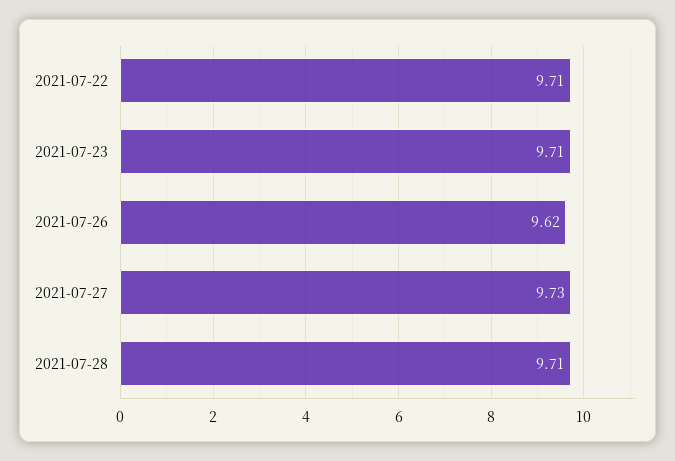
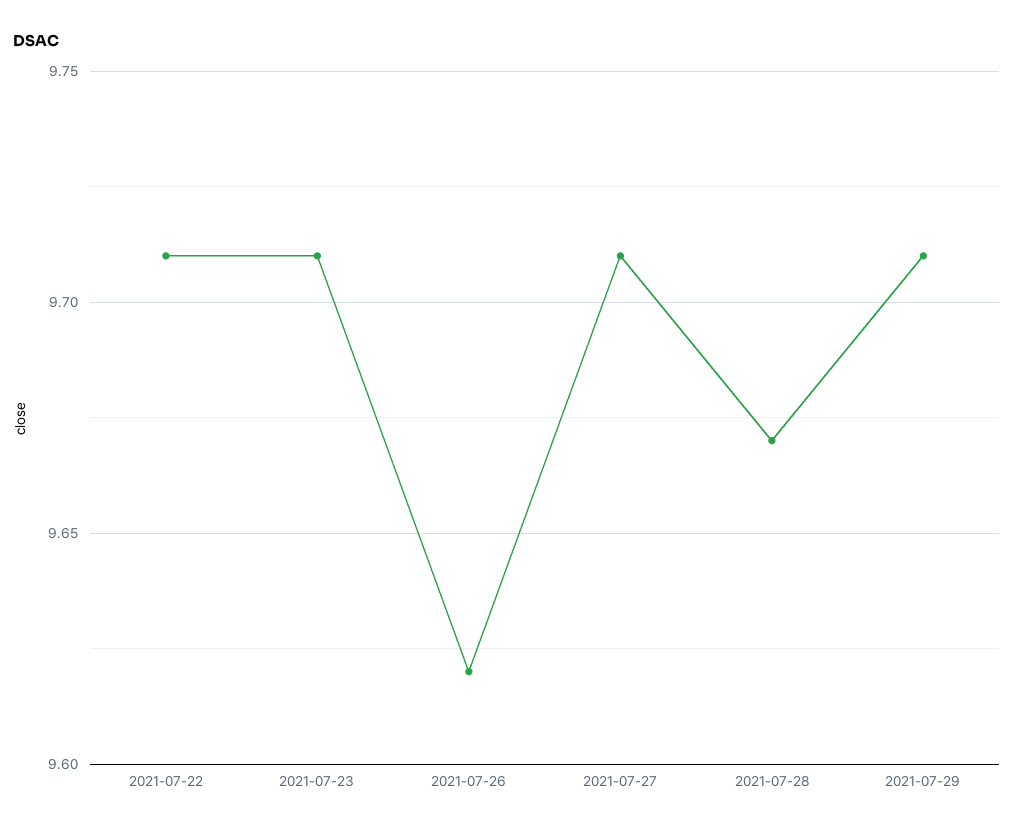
2021-07-27: 9.73 -> 9.71
2021-07-28: 9.71 -> 9.67
2021-07-29: none -> 9.71

